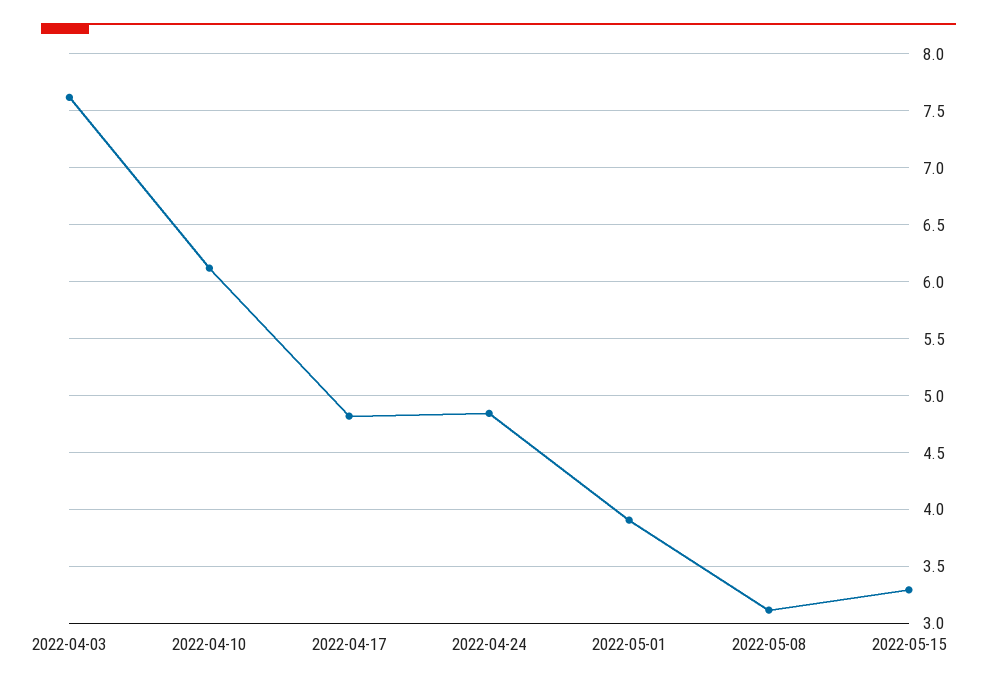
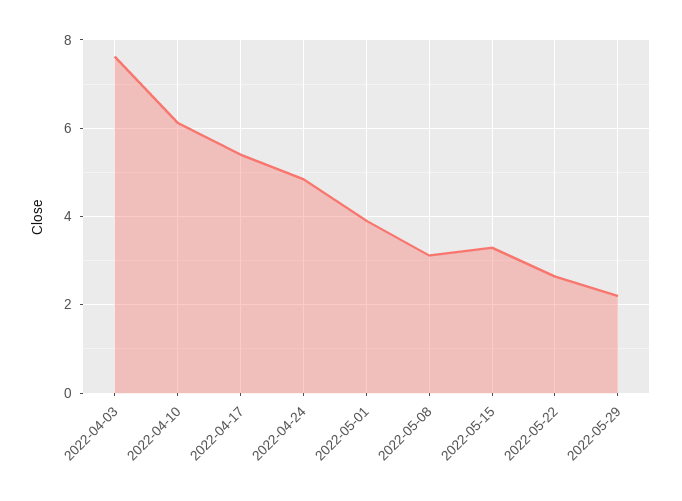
2022-04-17: 4.8 -> 5.4
2022-05-22: none -> 2.6
2022-05-29: none -> 2.2

